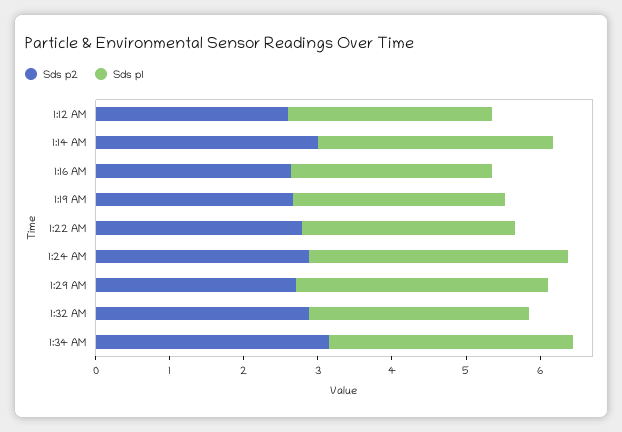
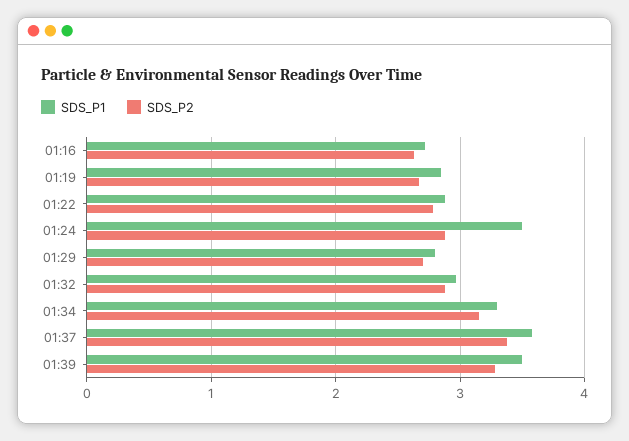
Sds p2, 1:12 AM: 2.6 -> none
Sds p1, 1:12 AM: 2.8 -> none
Sds p2, 1:14 AM: 3 -> none
Sds p1, 1:14 AM: 3.2 -> none
Sds p1, 1:29 AM: 3.4 -> 2.8
Sds p1, 01:37: none -> 3.6
Sds p2, 01:37: none -> 3.4
Sds p1, 01:39: none -> 3.5
Sds p2, 01:39: none -> 3.3

